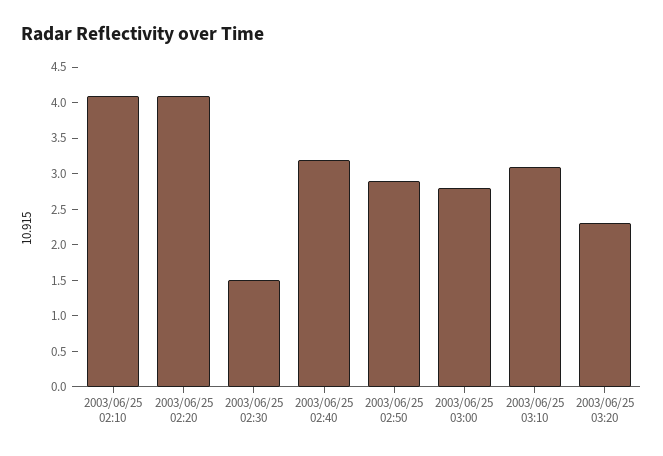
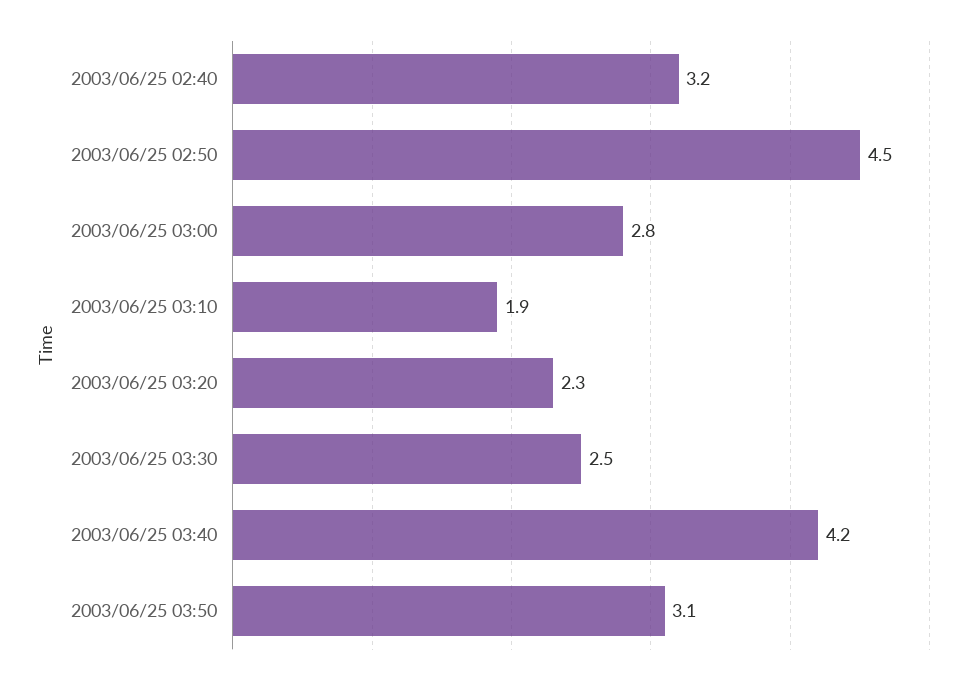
2003/06/25 02:10: 4 -> none
2003/06/25 02:20: 4 -> none
2003/06/25 02:30: 1.5 -> none
2003/06/25 02:50: 3 -> 4.5
2003/06/25 03:10: 3 -> 1.9
2003/06/25 03:30: none -> 2.5
2003/06/25 03:40: none -> 4.2
2003/06/25 03:50: none -> 3.1

